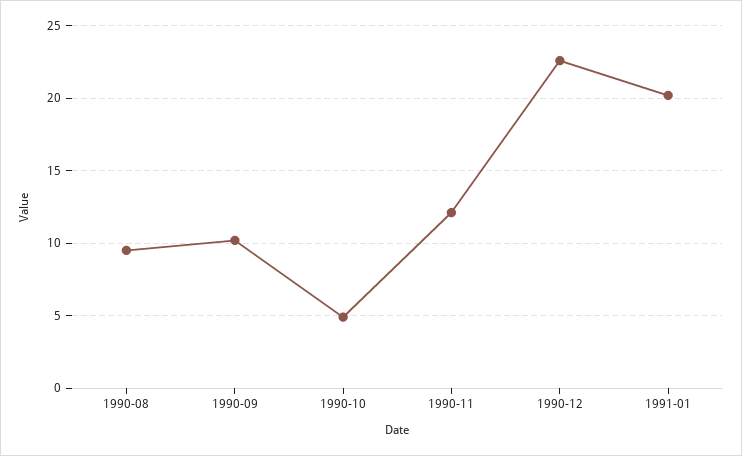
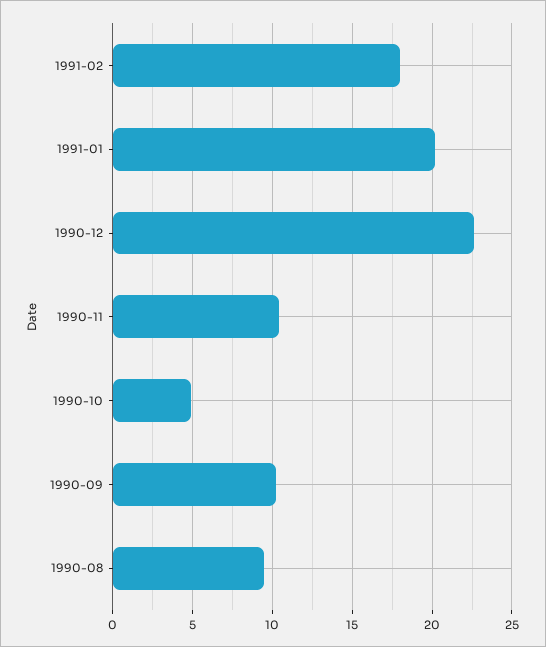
1990-11: 12 -> 10.5
1991-02: none -> 18

